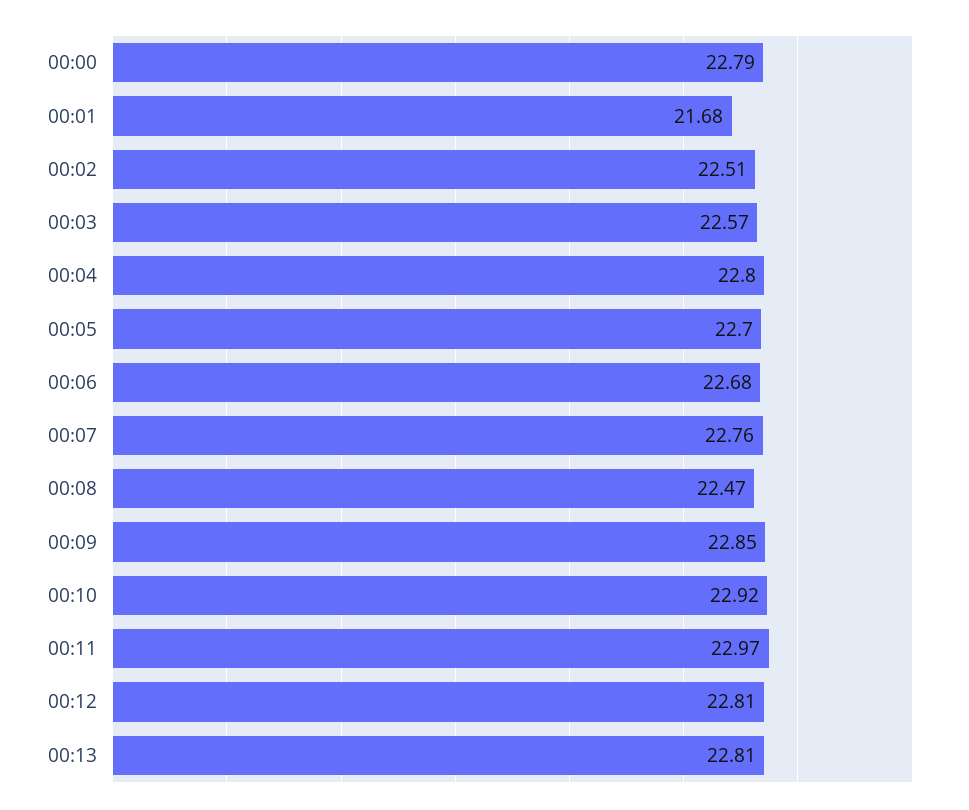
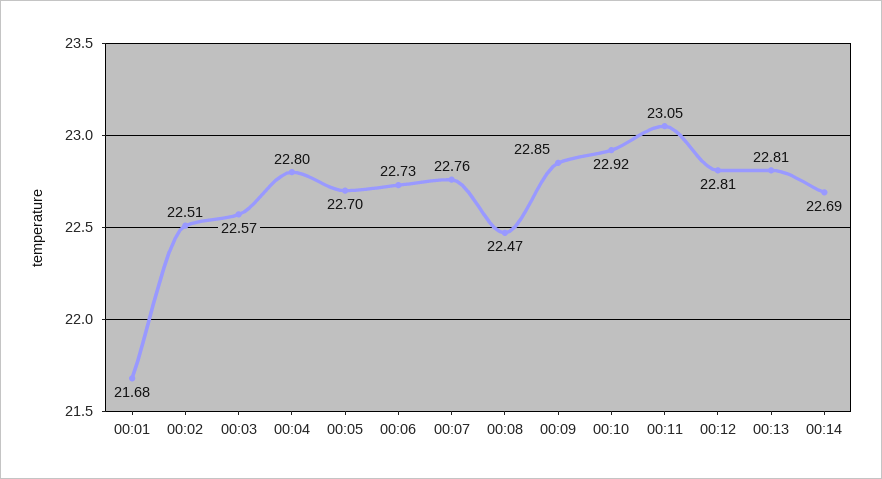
00:00: 22.79 -> none
00:06: 22.68 -> 22.73
00:11: 22.97 -> 23.05
00:14: none -> 22.69

